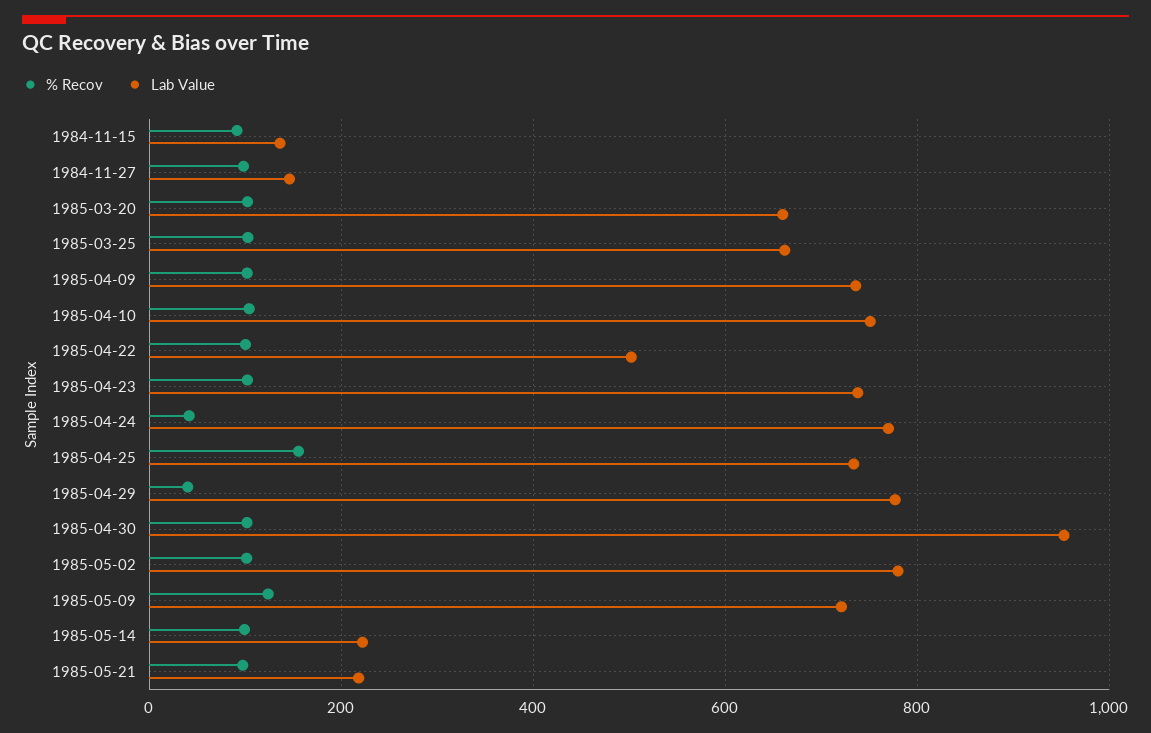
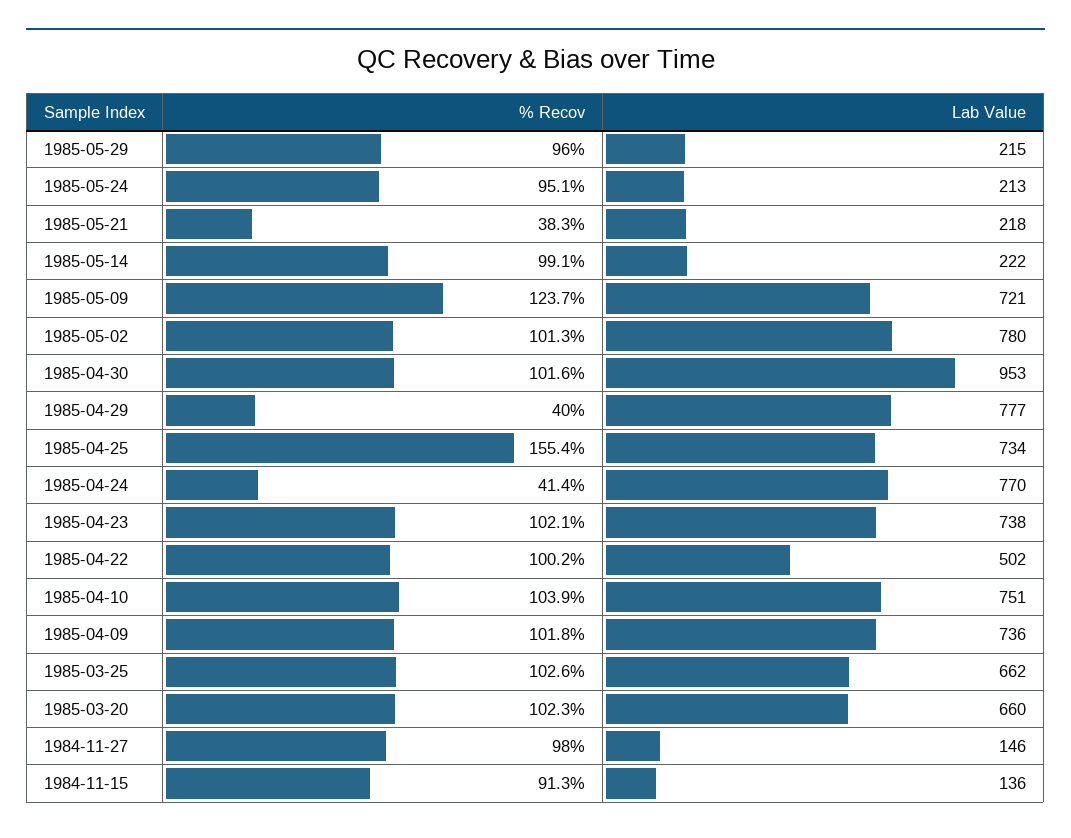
% Recov, 1985-05-21: 100 -> 38.3
% Recov, 1985-05-29: none -> 96
Lab Value, 1985-05-29: none -> 215
% Recov, 1985-05-24: none -> 95.1
Lab Value, 1985-05-24: none -> 213

